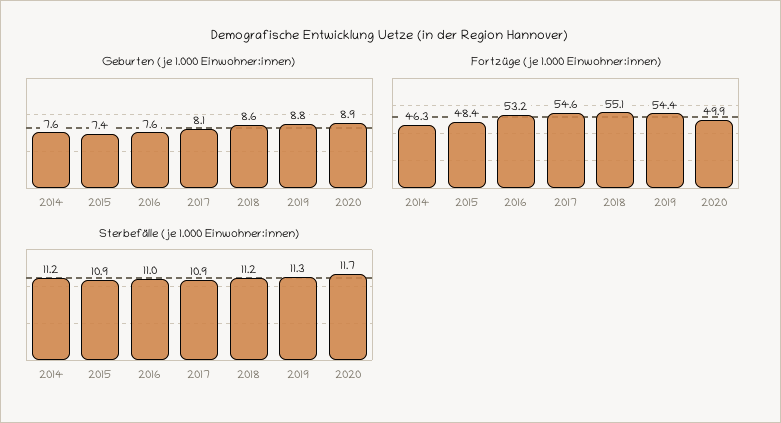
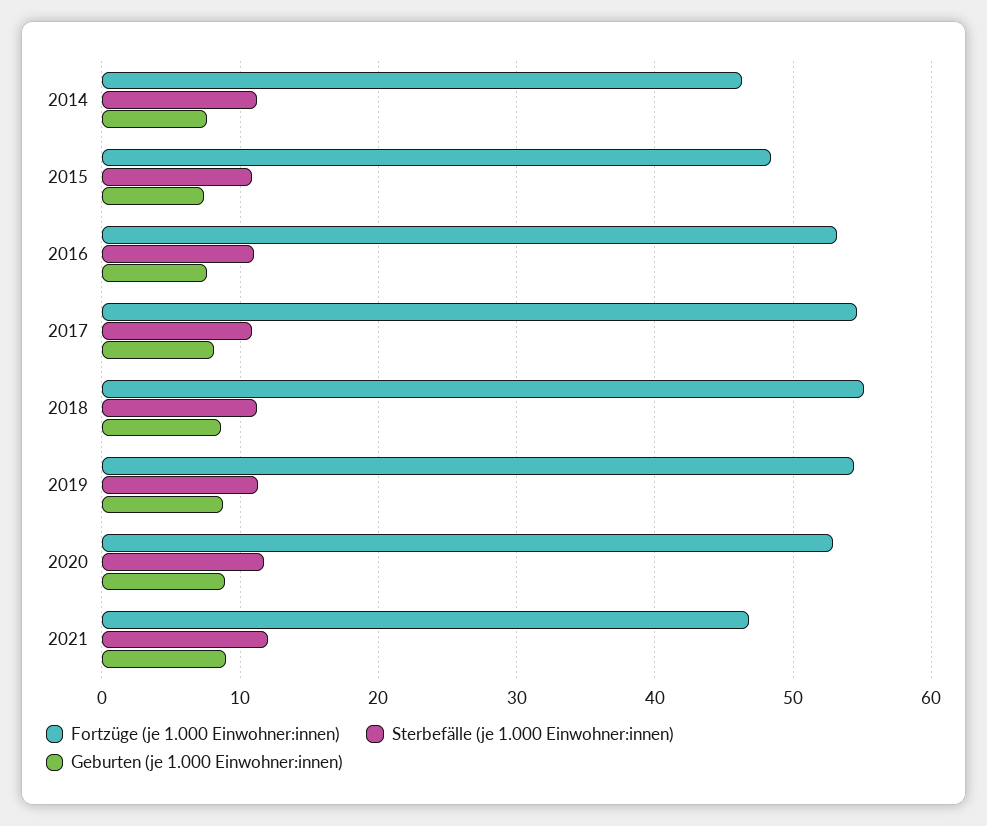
Fortzüge (je 1.000 Einwohner:innen), 2020: 49.9 -> 53
Fortzüge (je 1.000 Einwohner:innen), 2021: none -> 47
Sterbefälle (je 1.000 Einwohner:innen), 2021: none -> 12
Geburten (je 1.000 Einwohner:innen), 2021: none -> 9

